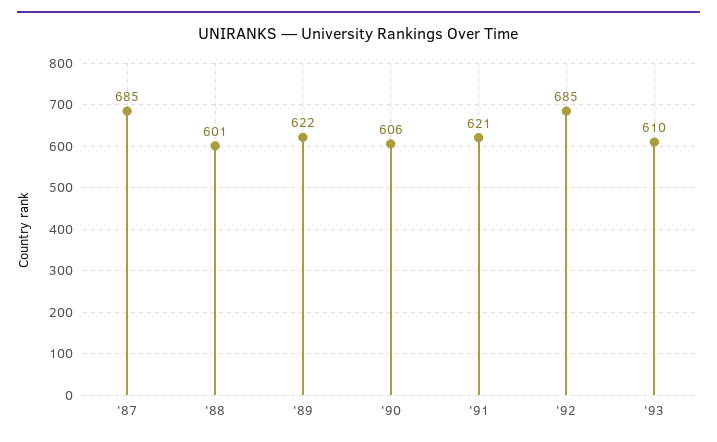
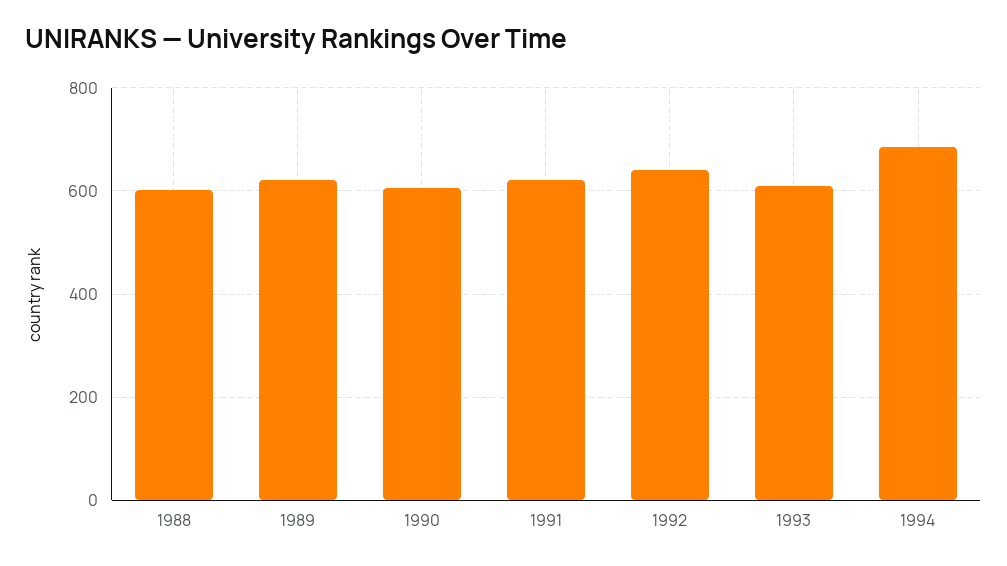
'87: 685 -> none
'92: 685 -> 640
1994: none -> 680

